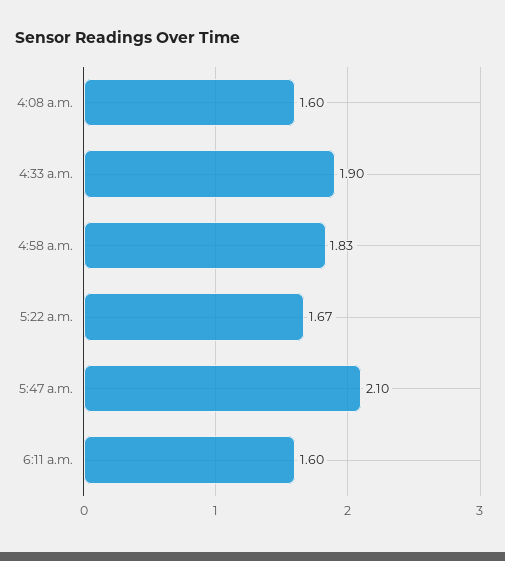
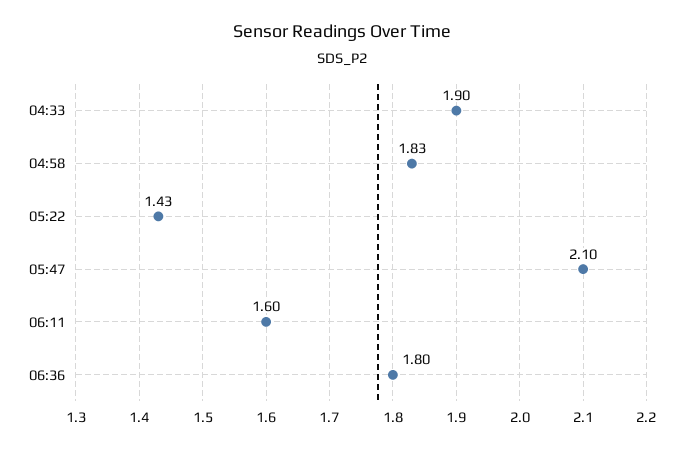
4:08 a.m.: 1.6 -> none
5:22 a.m.: 1.67 -> 1.43
06:36: none -> 1.8

